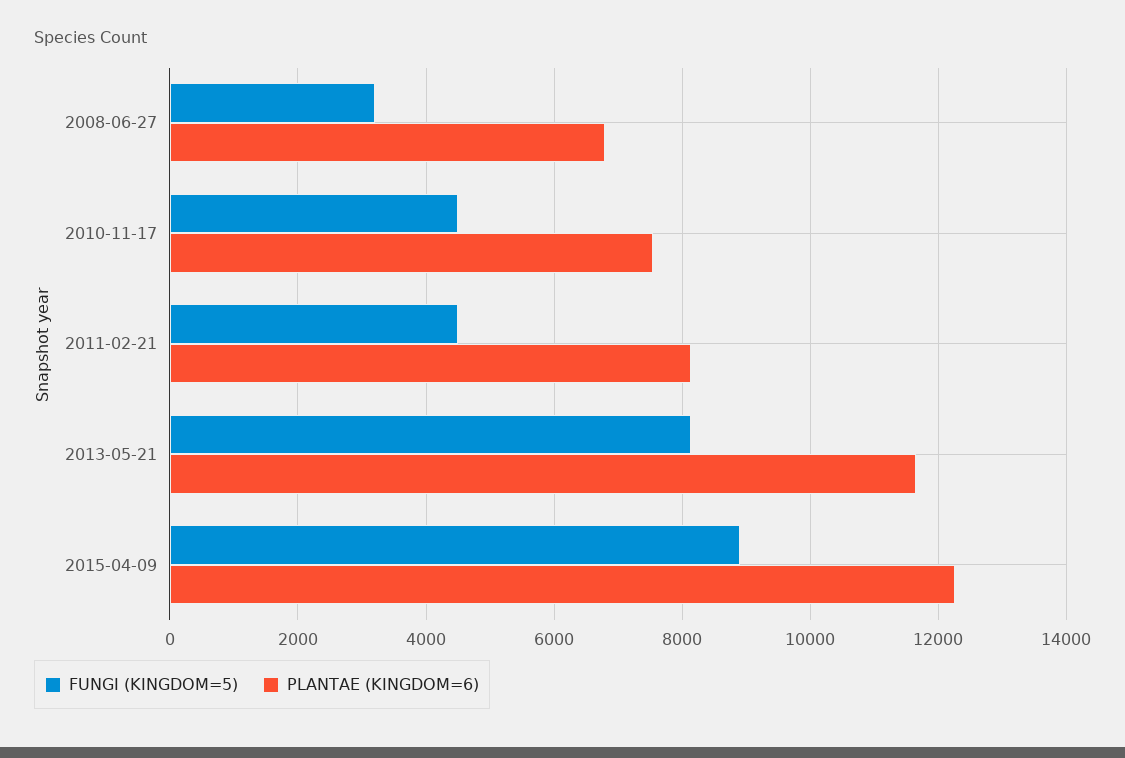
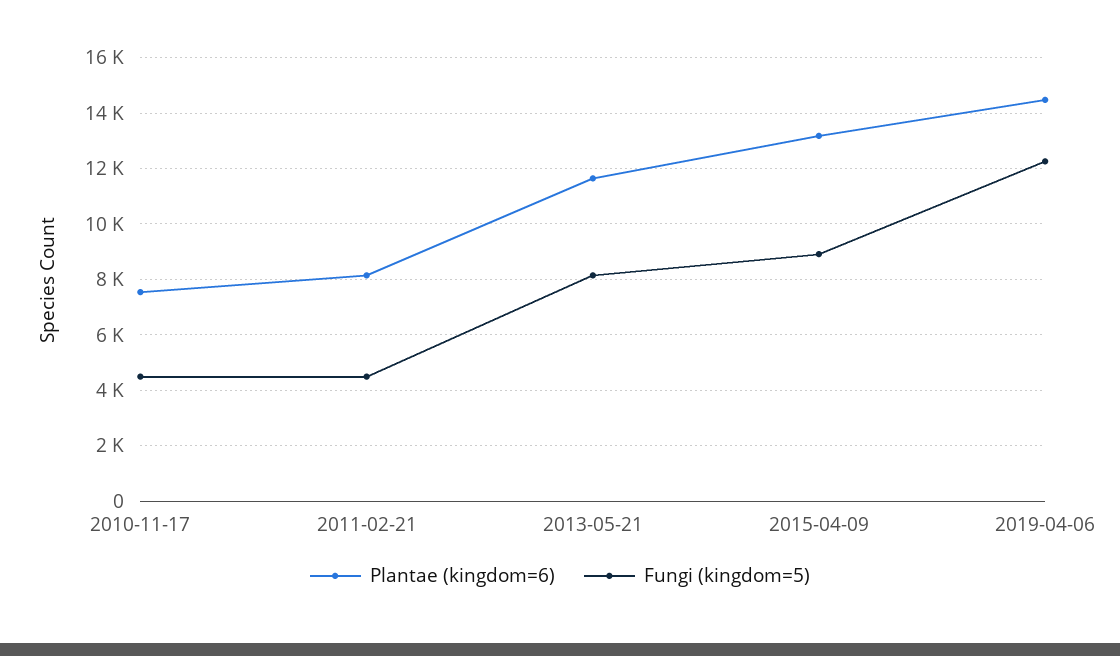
FUNGI (KINGDOM=5), 2008-06-27: 3200 -> none
PLANTAE (KINGDOM=6), 2008-06-27: 6800 -> none
PLANTAE (KINGDOM=6), 2015-04-09: 12200 -> 13250
PLANTAE (KINGDOM=6), 2019-04-06: none -> 14500
FUNGI (KINGDOM=5), 2019-04-06: none -> 12250

